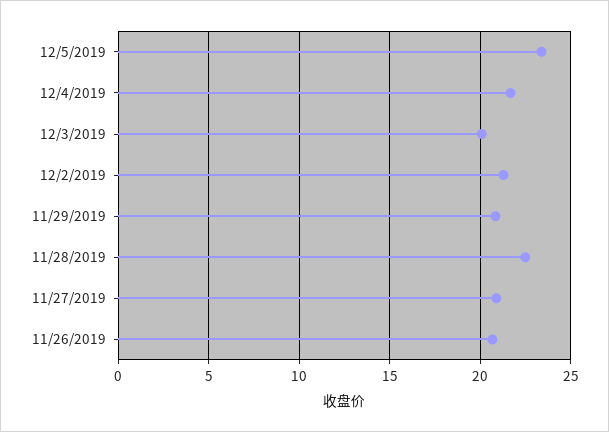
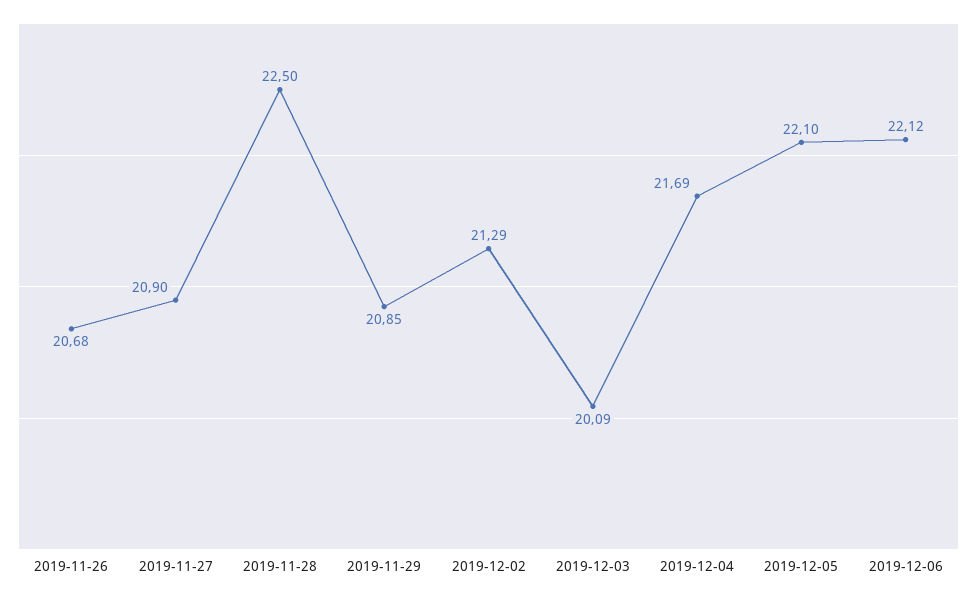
12/5/2019: 23.5 -> 22.1
2019-12-06: none -> 22.12

